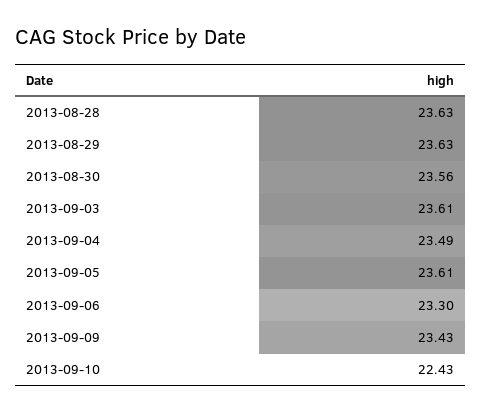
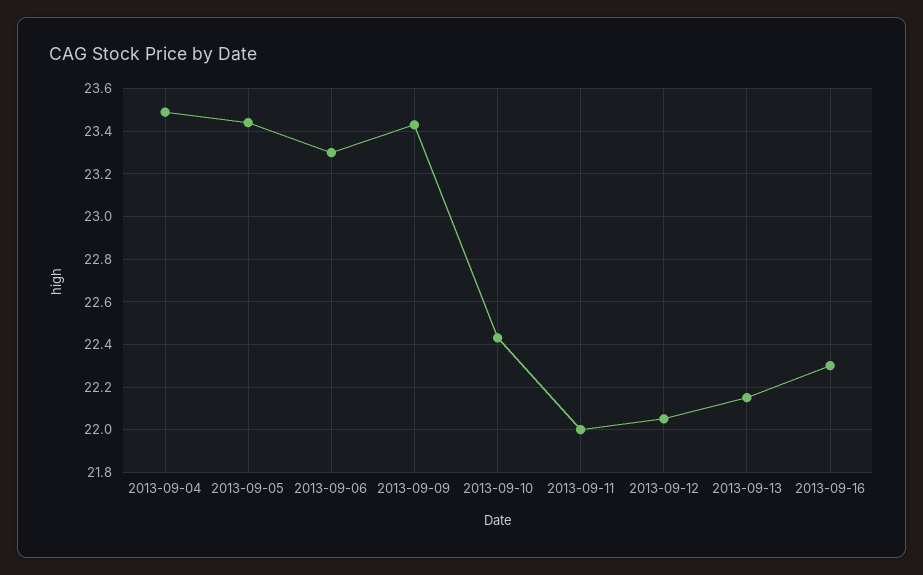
2013-08-28: 23.63 -> none
2013-08-29: 23.63 -> none
2013-08-30: 23.56 -> none
2013-09-03: 23.61 -> none
2013-09-05: 23.61 -> 23.45
2013-09-11: none -> 22
2013-09-12: none -> 22.05
2013-09-13: none -> 22.15
2013-09-16: none -> 22.3

